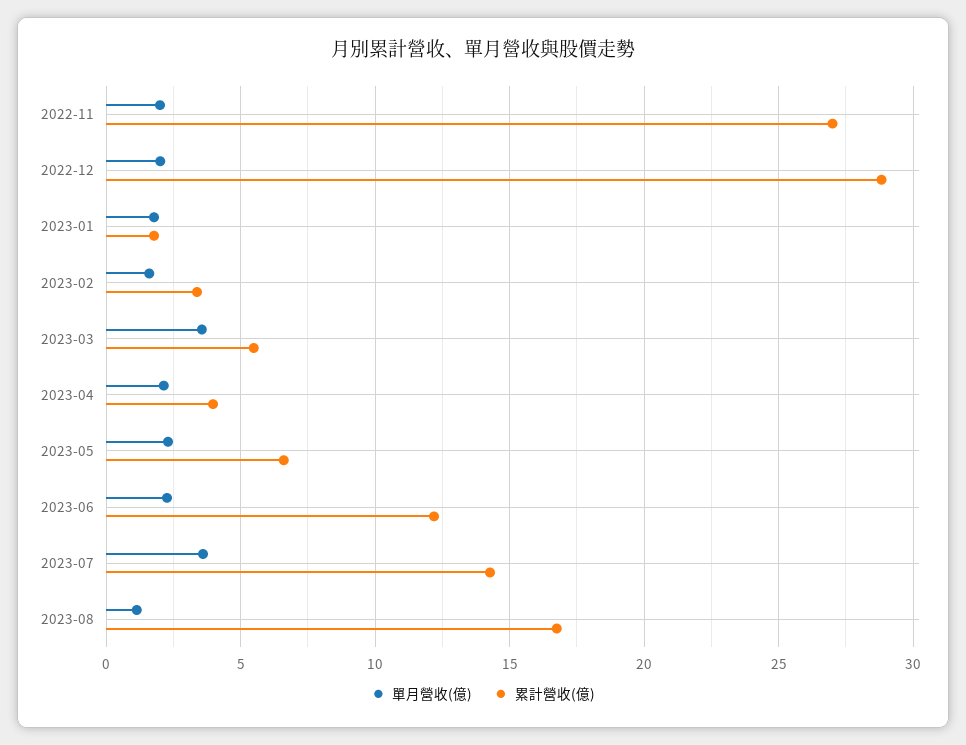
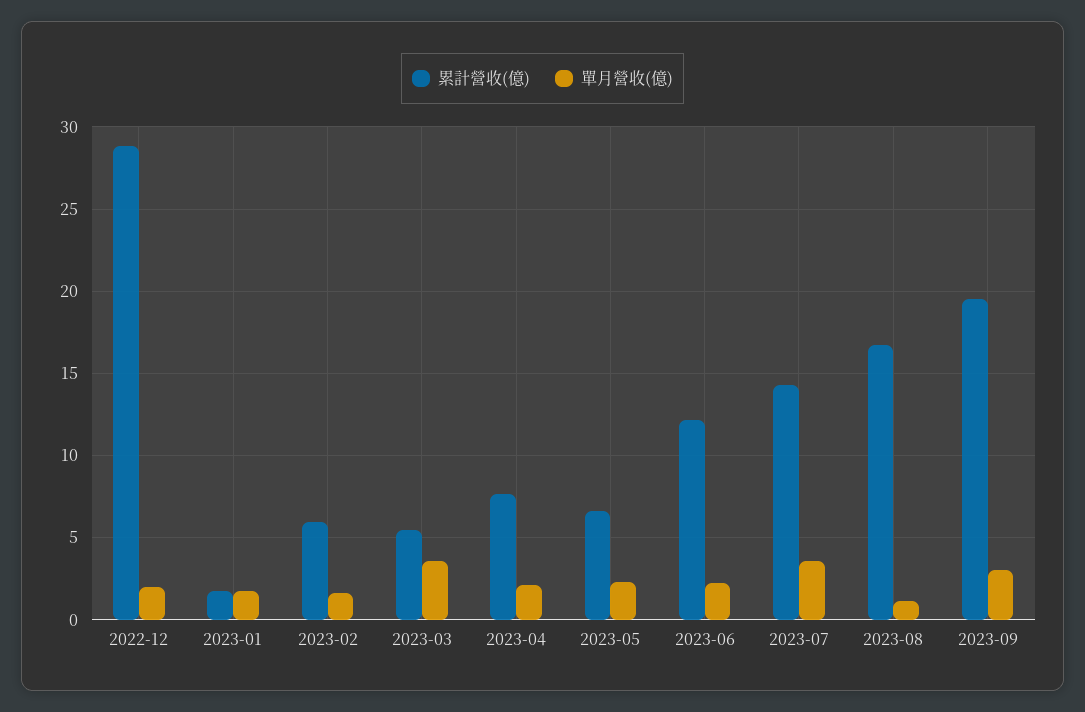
單月營收(億), 2022-11: 2 -> none
累計營收(億), 2022-11: 27 -> none
累計營收(億), 2023-02: 3.5 -> 6
累計營收(億), 2023-04: 4 -> 7.5
累計營收(億), 2023-09: none -> 19.5
單月營收(億), 2023-09: none -> 3

